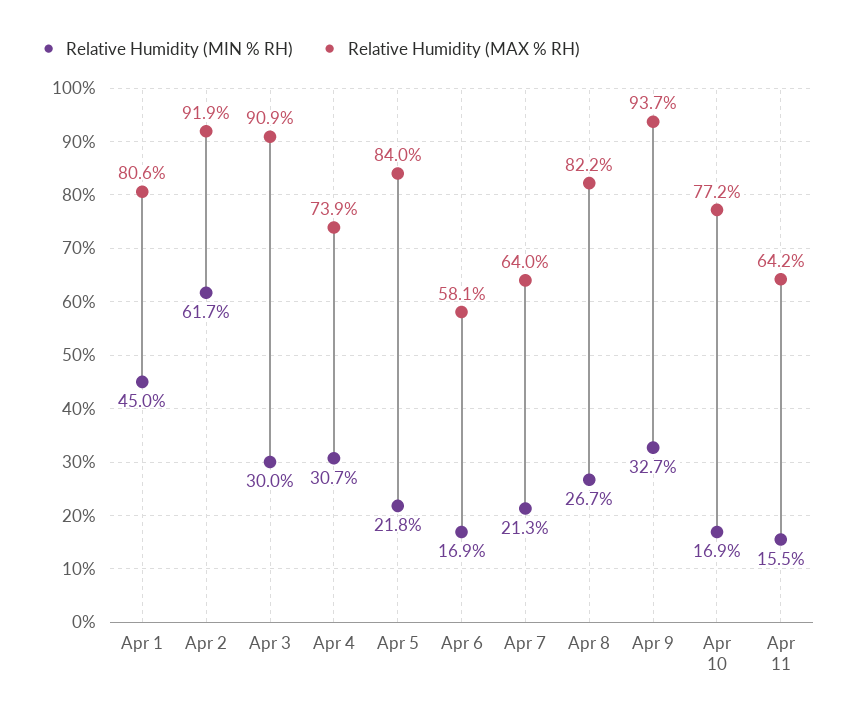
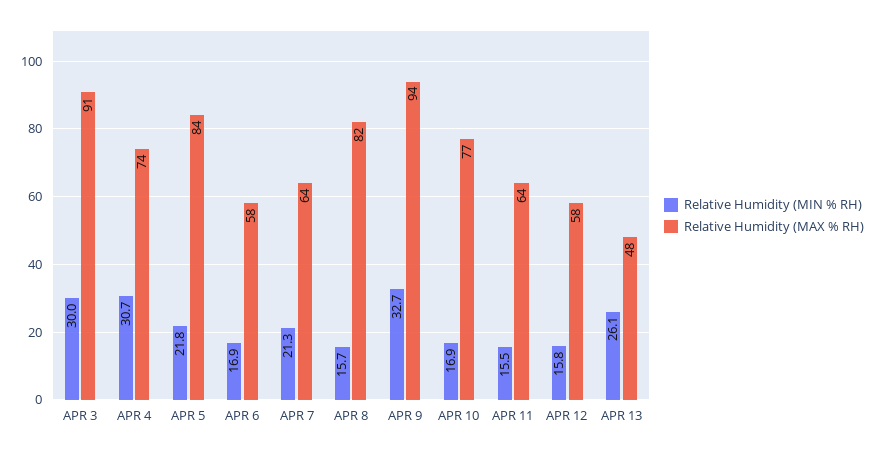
Relative Humidity (MIN % RH), Apr 1: 45 -> none
Relative Humidity (MAX % RH), Apr 1: 80.6 -> none
Relative Humidity (MIN % RH), Apr 2: 61.7 -> none
Relative Humidity (MAX % RH), Apr 2: 91.9 -> none
Relative Humidity (MIN % RH), Apr 8: 26.7 -> 15.7
Relative Humidity (MIN % RH), APR 12: none -> 15.8
Relative Humidity (MAX % RH), APR 12: none -> 58
Relative Humidity (MIN % RH), APR 13: none -> 26.1
Relative Humidity (MAX % RH), APR 13: none -> 48

